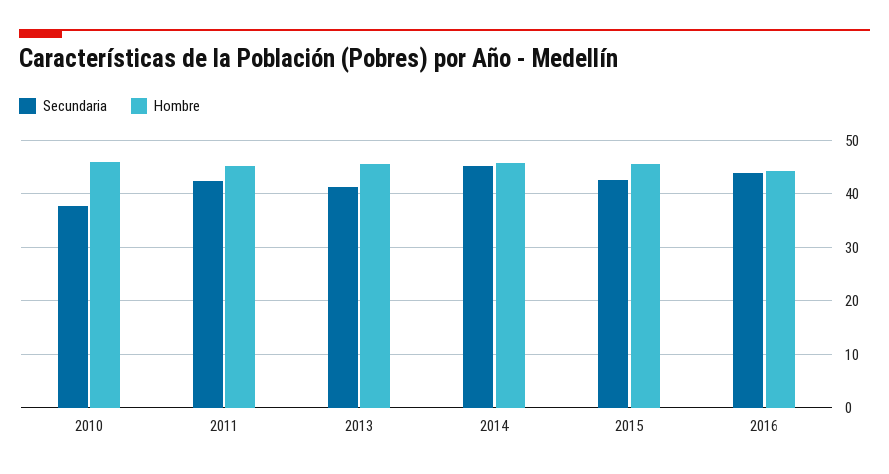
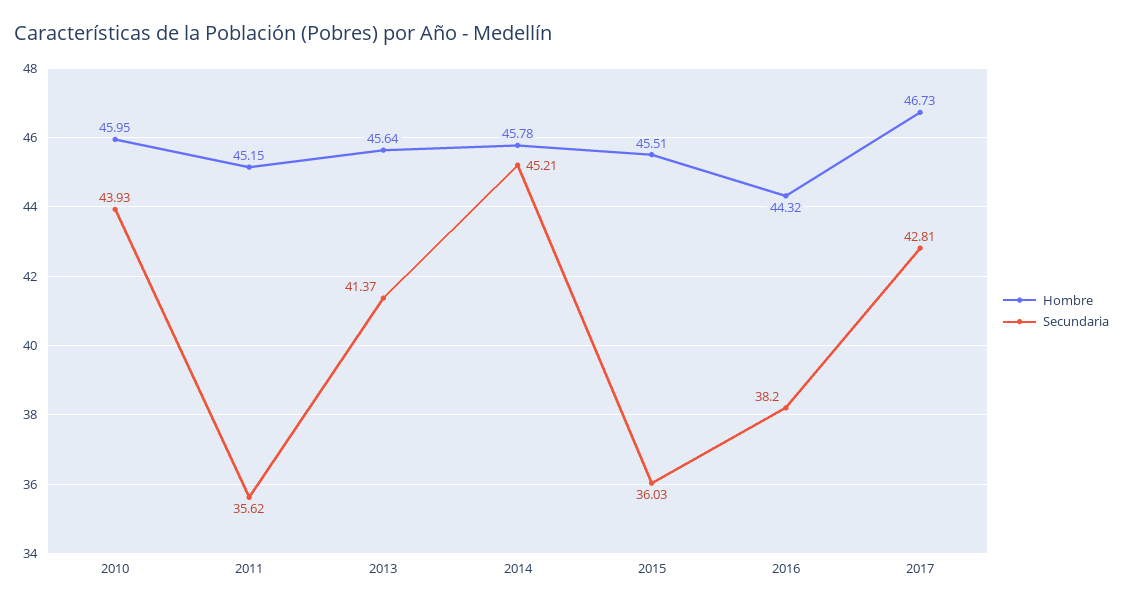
Secundaria, 2010: 38 -> 43.93
Secundaria, 2011: 42 -> 35.62
Secundaria, 2015: 42 -> 36.03
Secundaria, 2016: 44 -> 38.2
Hombre, 2017: none -> 46.73
Secundaria, 2017: none -> 42.81

